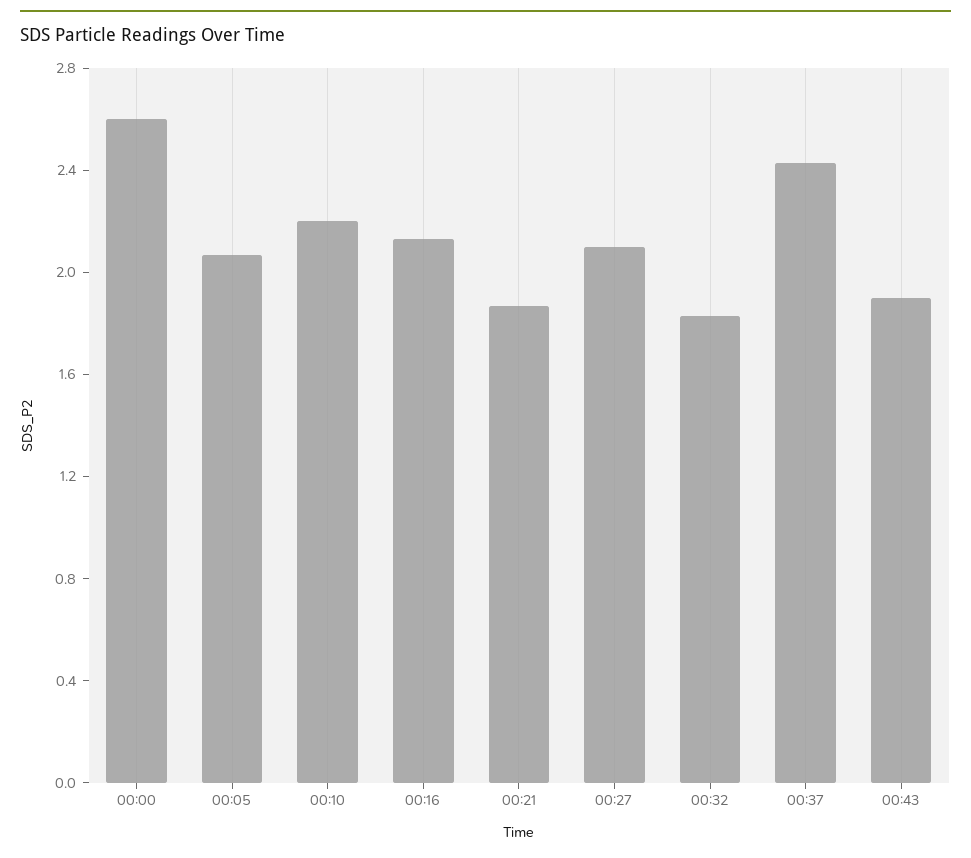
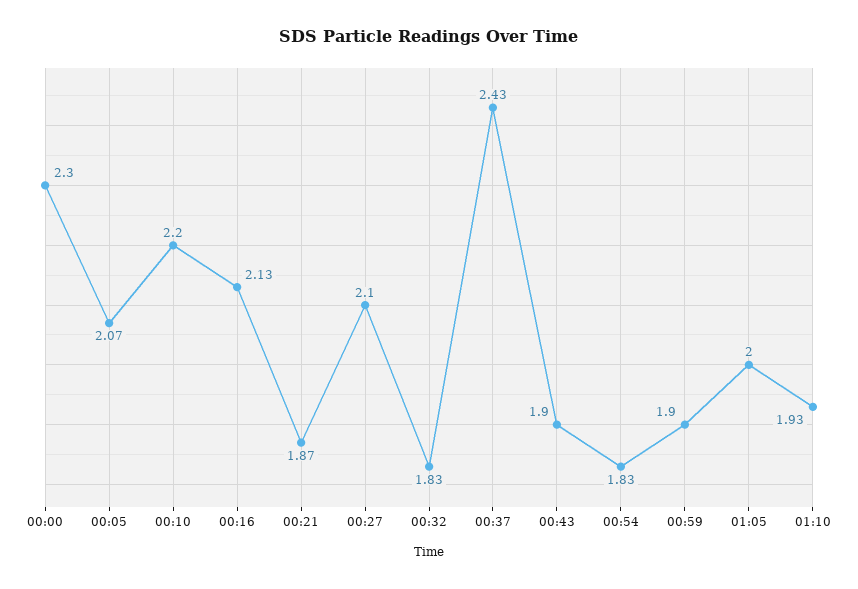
00:00: 2.6 -> 2.3
00:54: none -> 1.83
00:59: none -> 1.9
01:05: none -> 2
01:10: none -> 1.93

